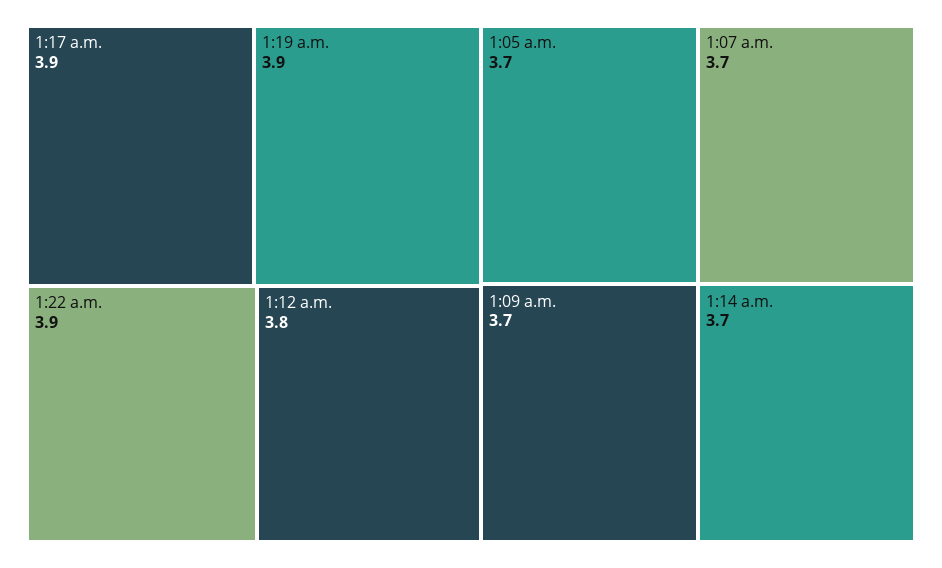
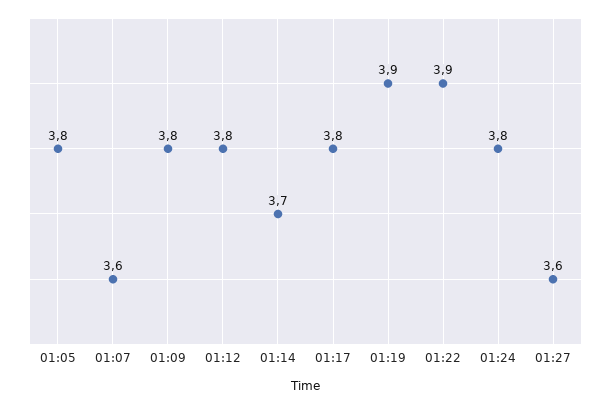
1:17 a.m.: 3.9 -> 3.8
1:05 a.m.: 3.7 -> 3.8
1:07 a.m.: 3.7 -> 3.6
1:09 a.m.: 3.7 -> 3.8
01:24: none -> 3.8
01:27: none -> 3.6

